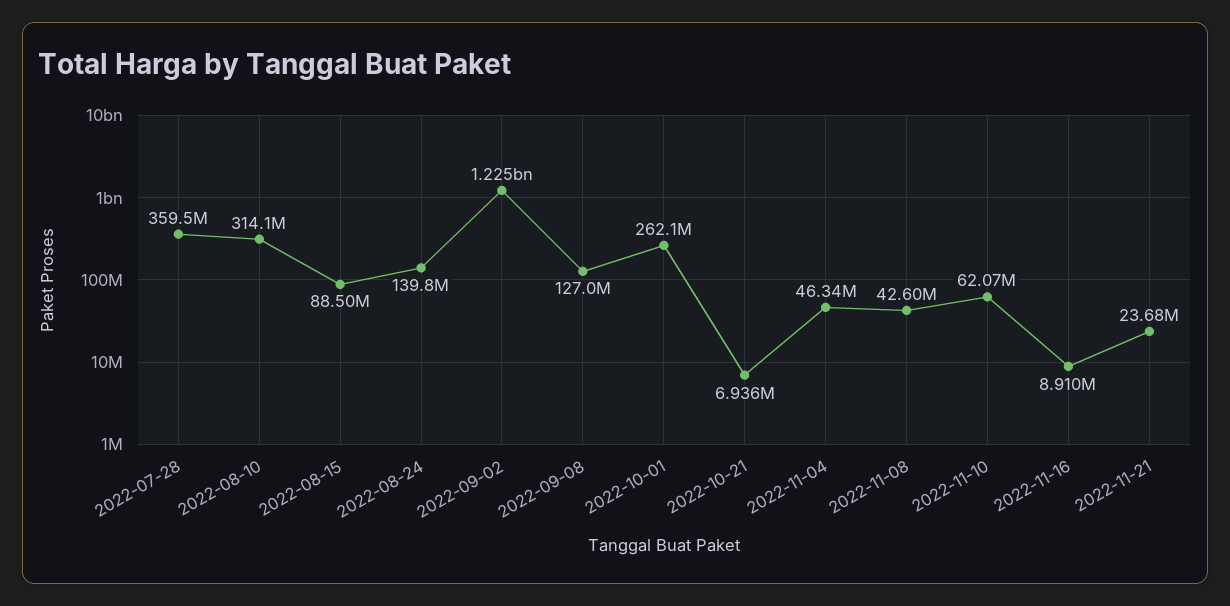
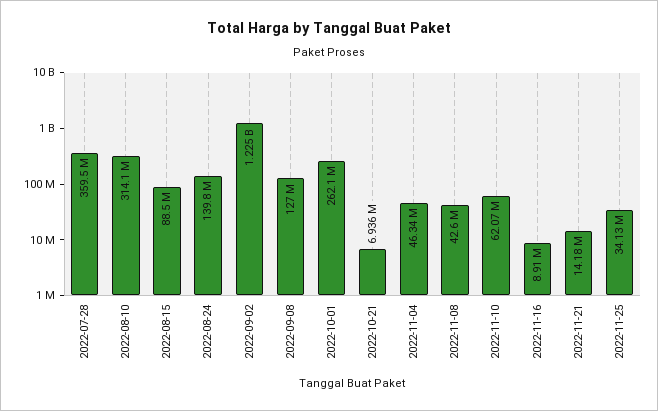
2022-11-21: 23680000 -> 14180000
2022-11-25: none -> 34130000

